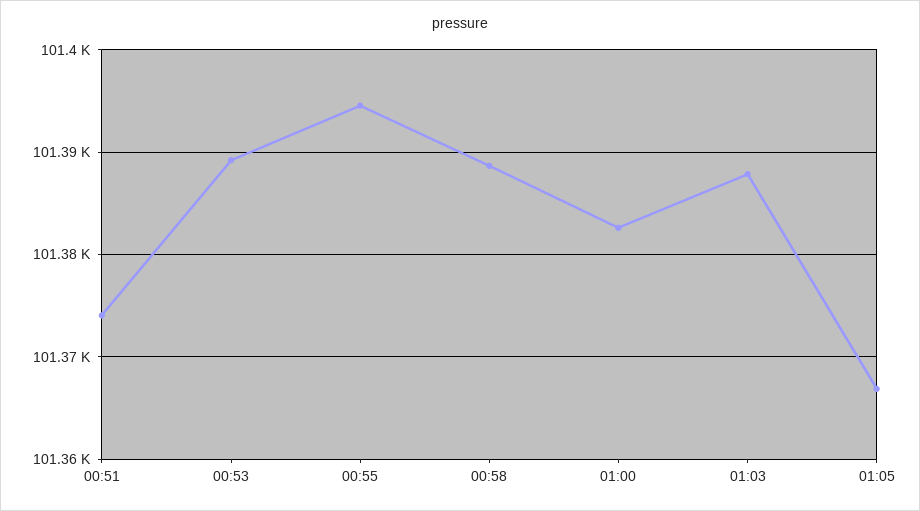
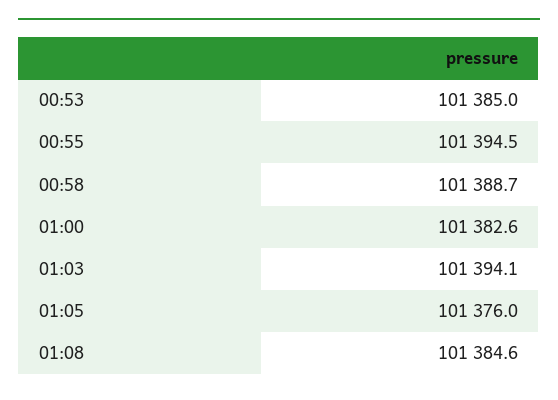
00:51: 101374 -> none
00:53: 101389 -> 101385
01:03: 101388 -> 101394.1
01:05: 101367 -> 101376
01:08: none -> 101384.6

